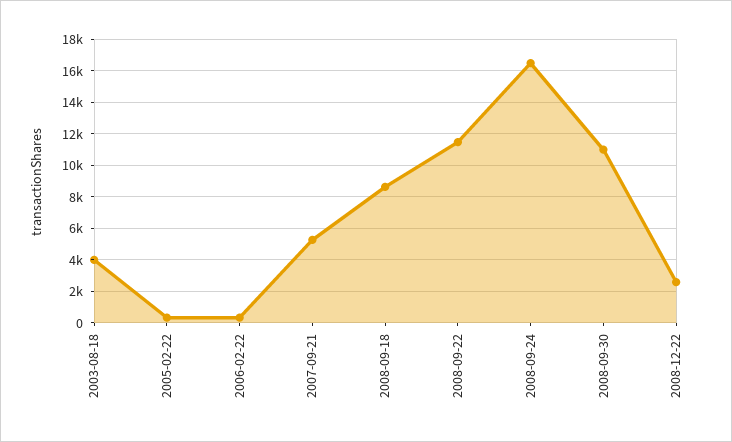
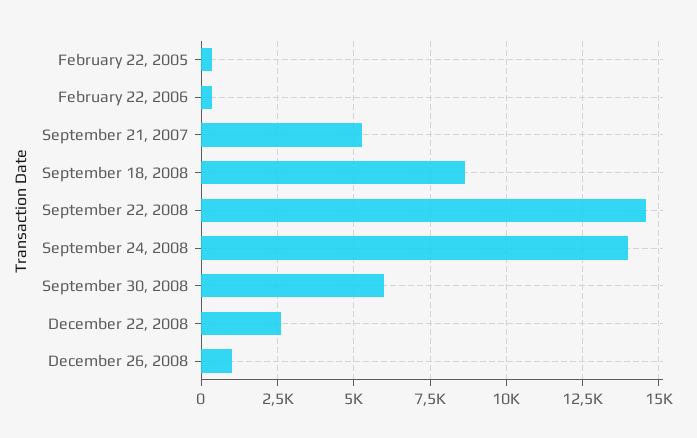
2003-08-18: 4000 -> none
2008-09-22: 11500 -> 14500
2008-09-24: 16500 -> 14000
2008-09-30: 11000 -> 6000
December 26, 2008: none -> 1000

